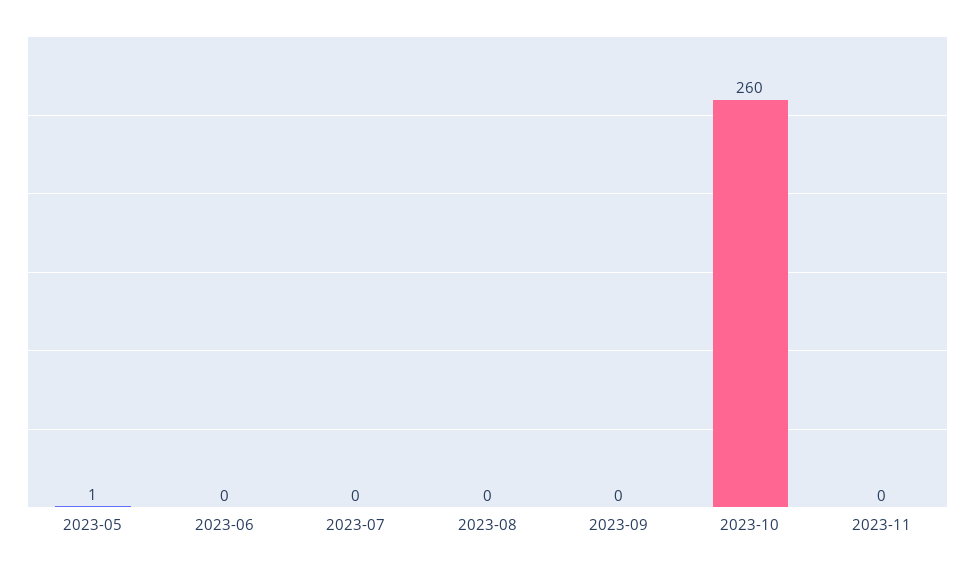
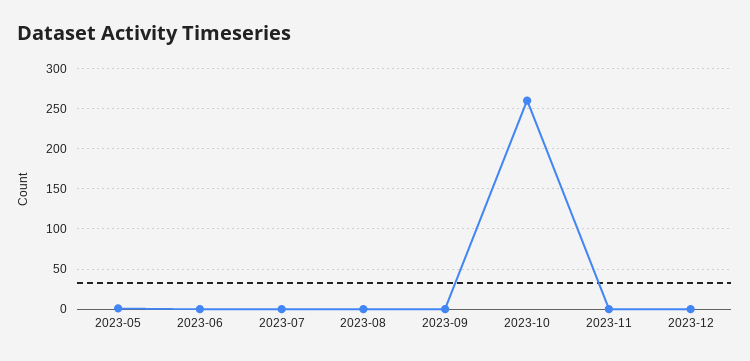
2023-12: none -> 0

